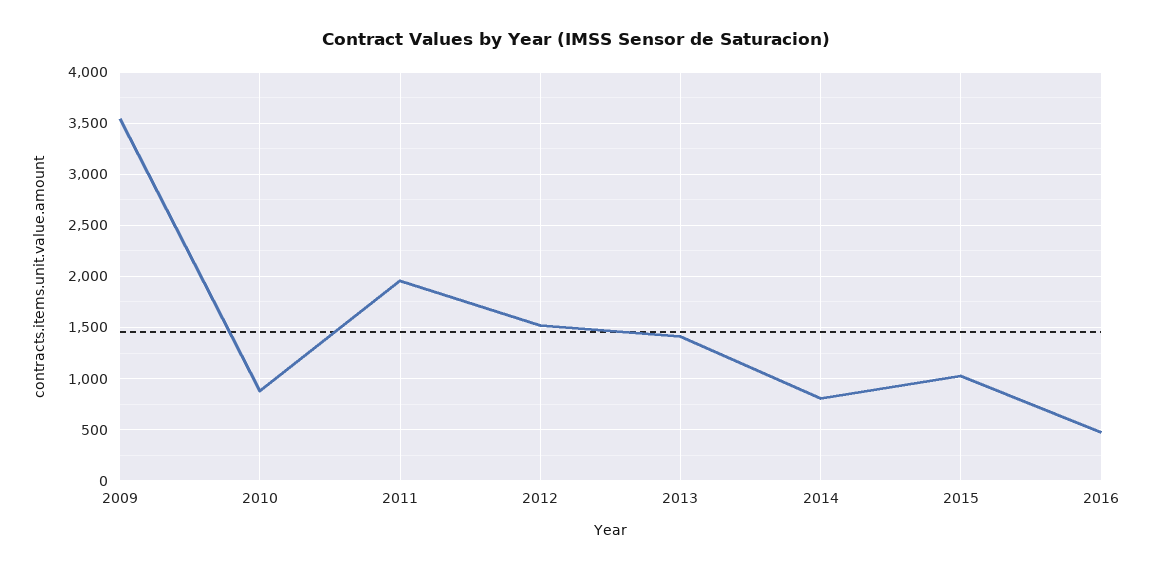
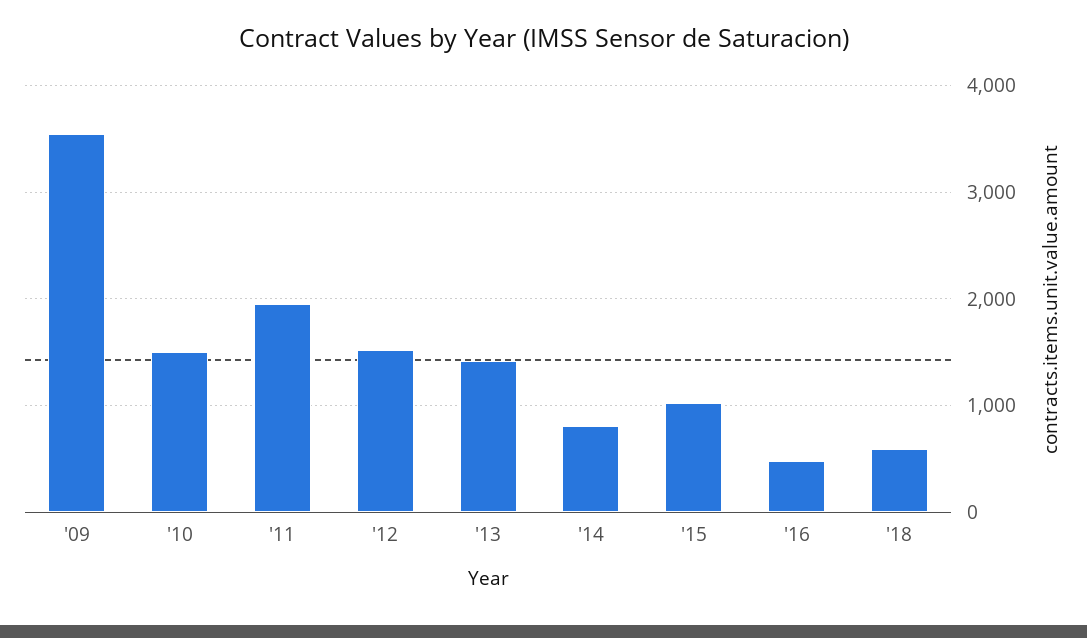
2010: 900 -> 1500
'18: none -> 600

